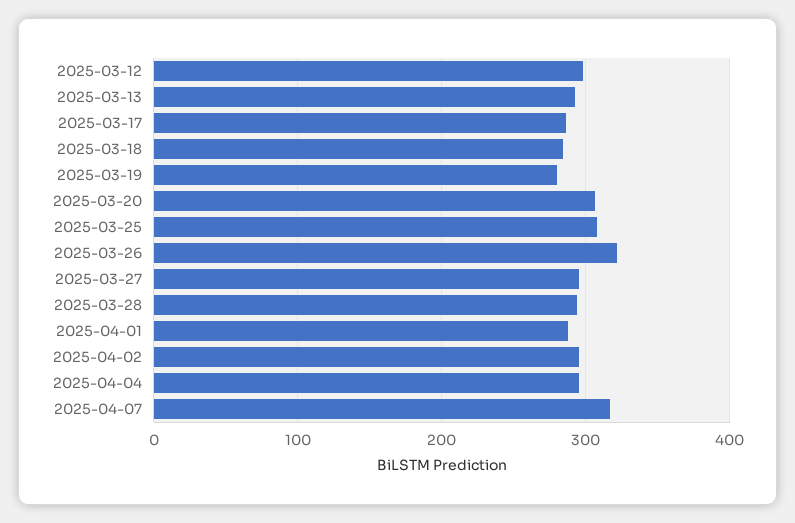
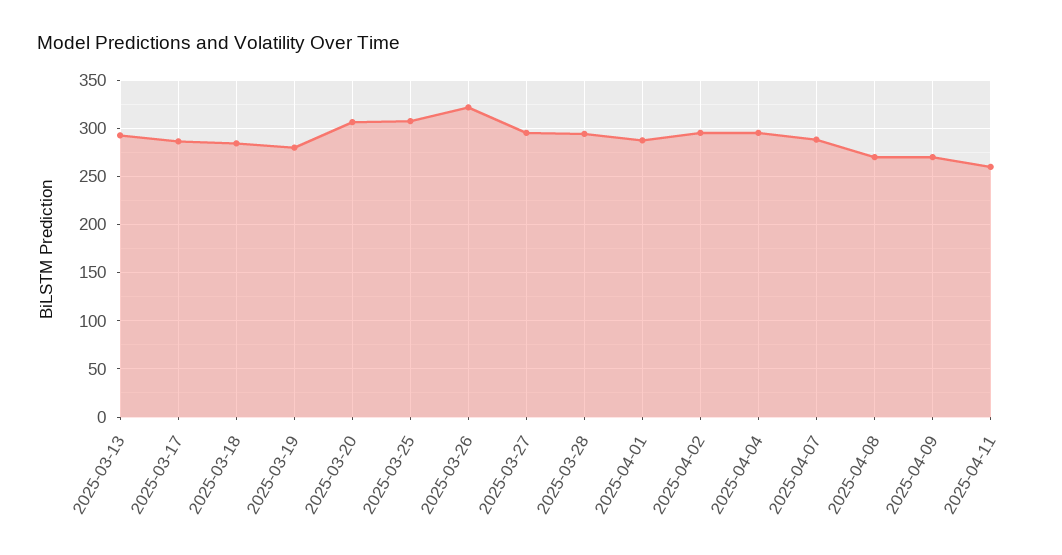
2025-03-12: 300 -> none
2025-04-07: 320 -> 290
2025-04-08: none -> 270
2025-04-09: none -> 270
2025-04-11: none -> 260

